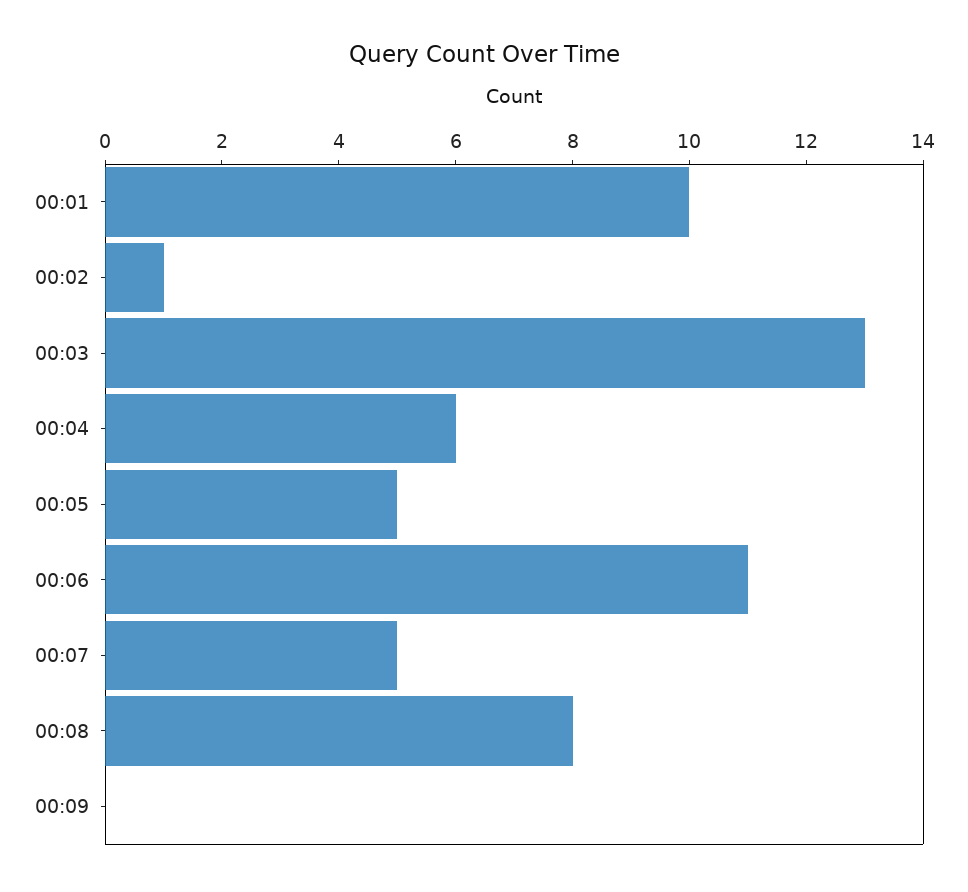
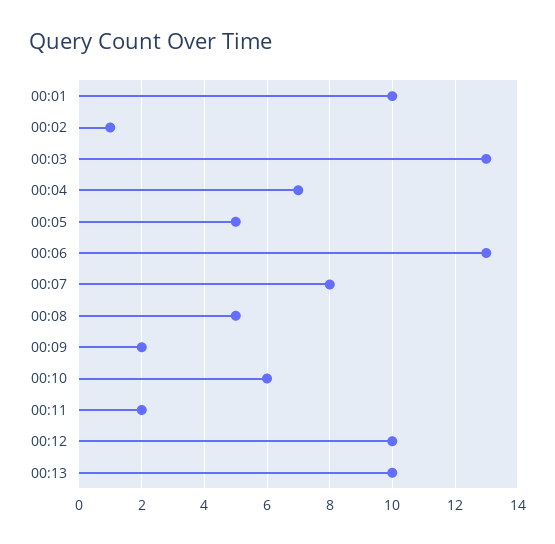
00:04: 6 -> 7
00:06: 11 -> 13
00:07: 5 -> 8
00:08: 8 -> 5
00:09: 0 -> 2
00:10: none -> 6
00:11: none -> 2
00:12: none -> 10
00:13: none -> 10

